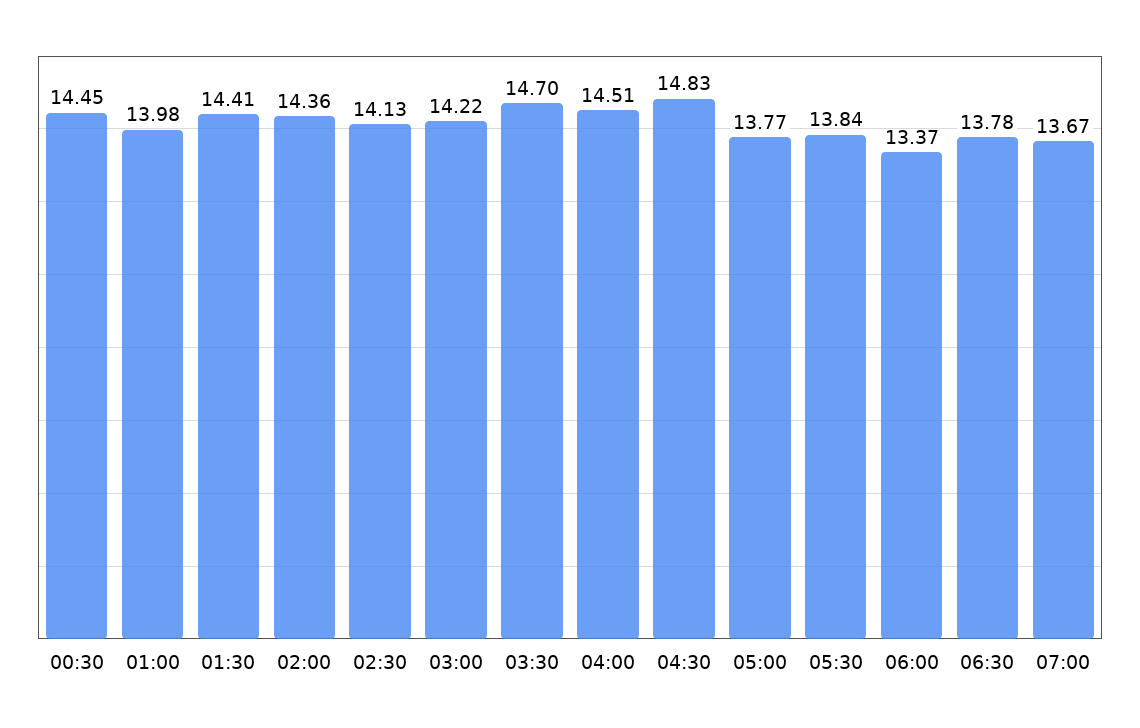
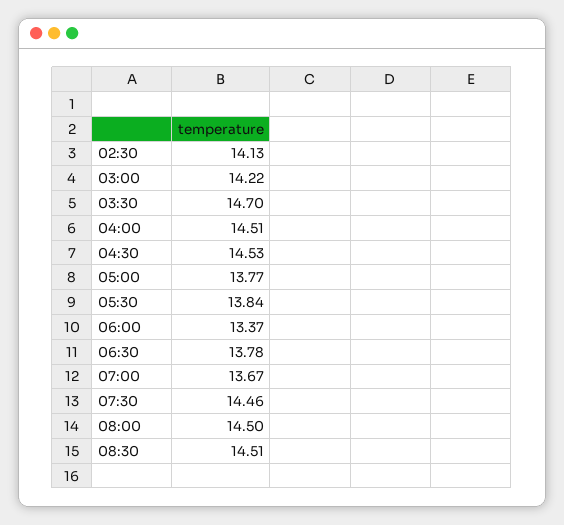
00:30: 14.45 -> none
01:00: 13.98 -> none
01:30: 14.41 -> none
02:00: 14.36 -> none
04:30: 14.83 -> 14.53
07:30: none -> 14.46
08:00: none -> 14.5
08:30: none -> 14.51

